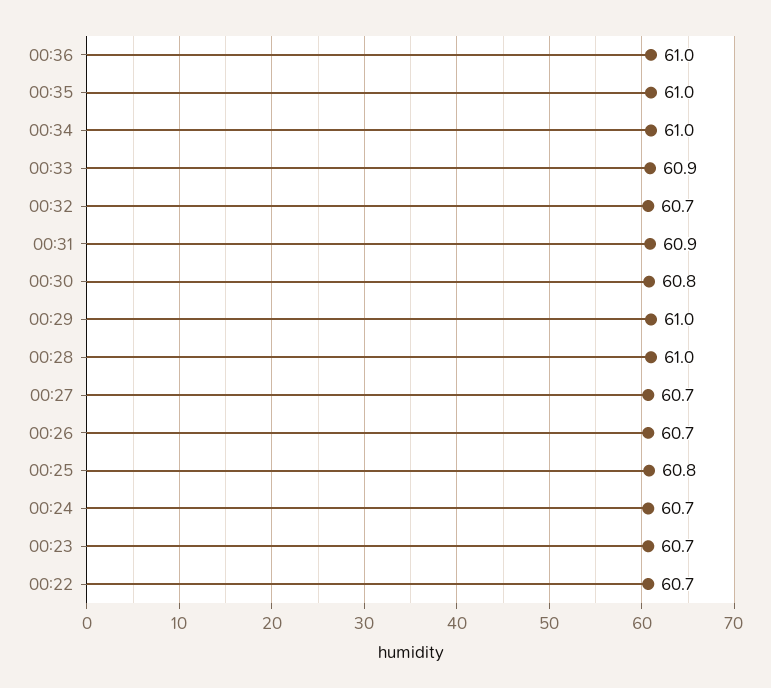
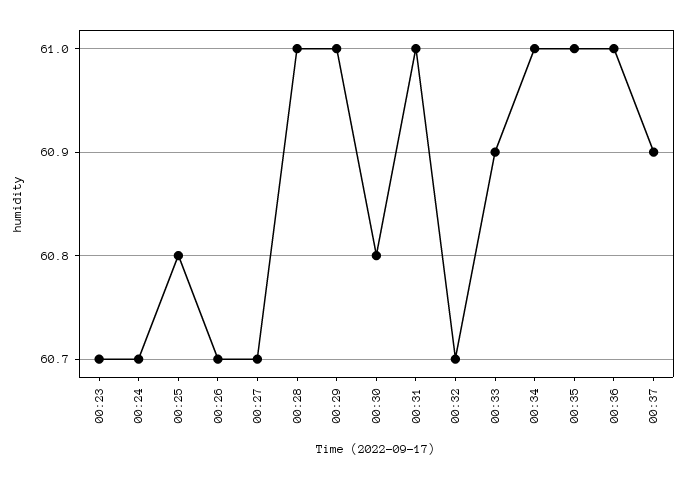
00:31: 60.9 -> 61
00:22: 60.7 -> none
00:37: none -> 60.9

